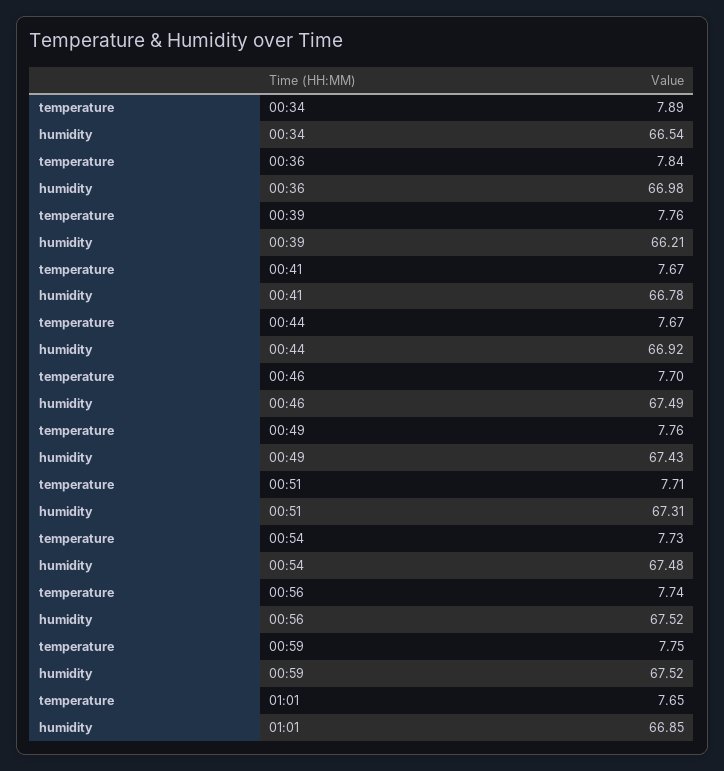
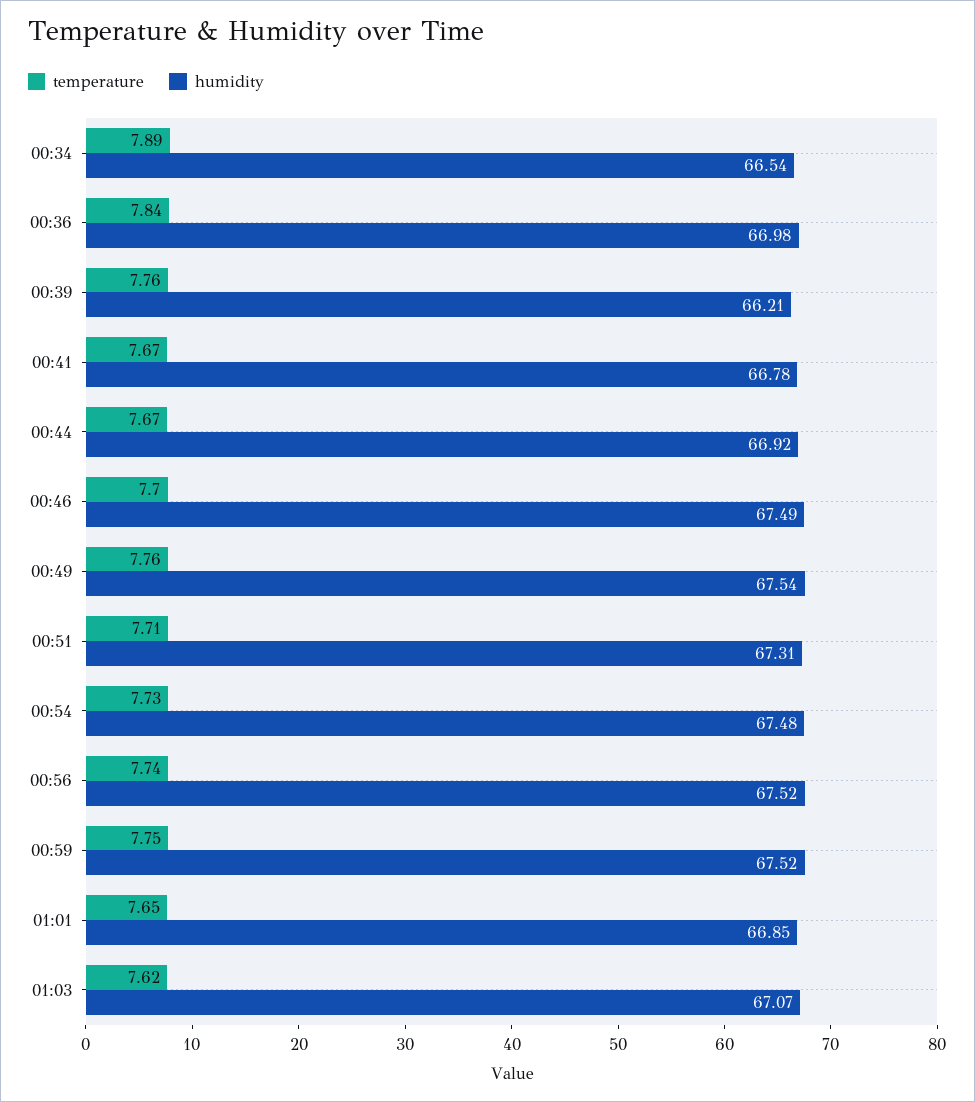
humidity, 00:49: 67.43 -> 67.54
temperature, 01:03: none -> 7.62
humidity, 01:03: none -> 67.07

